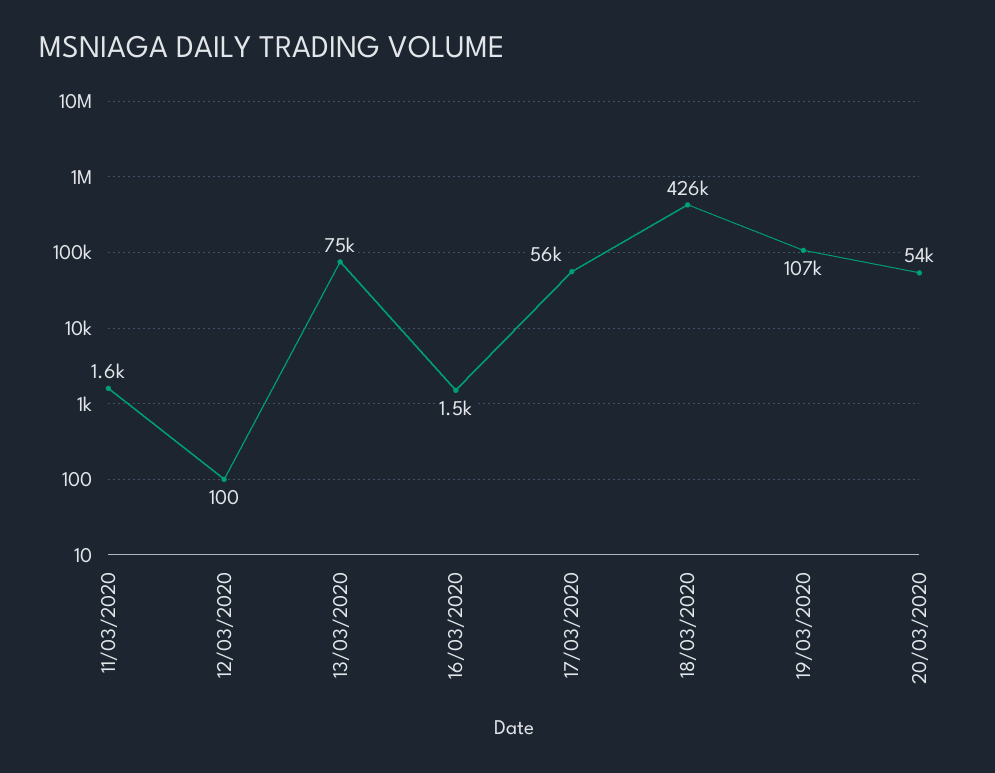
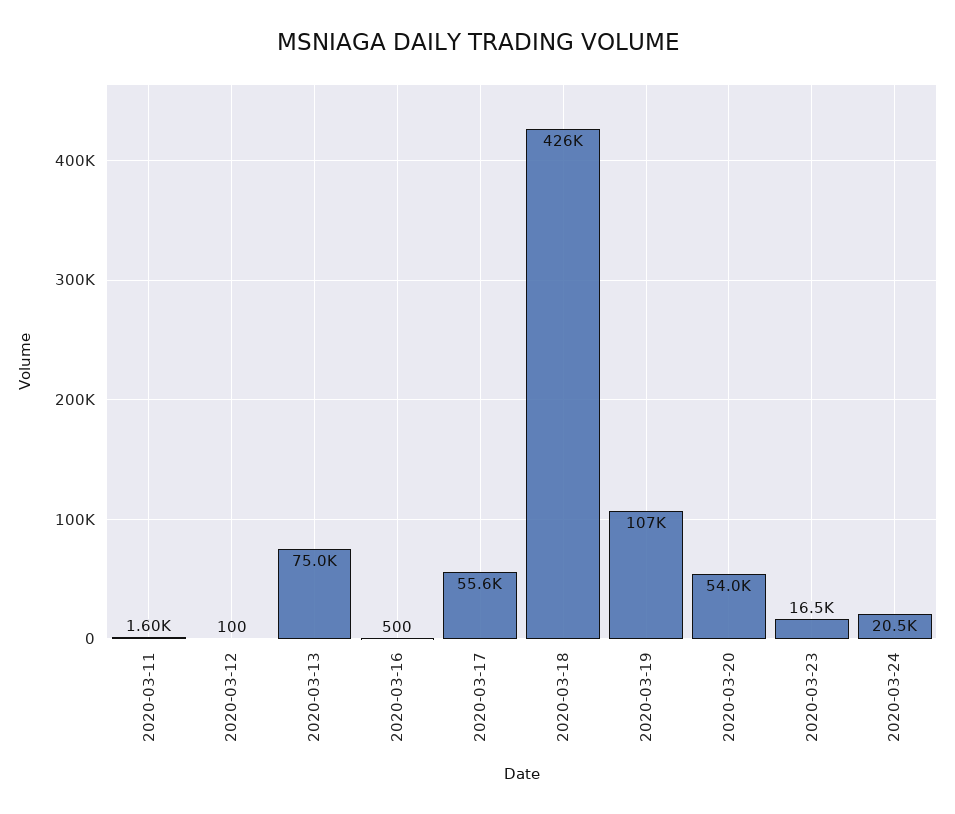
16/03/2020: 1500 -> 500
2020-03-23: none -> 16500
2020-03-24: none -> 20500

